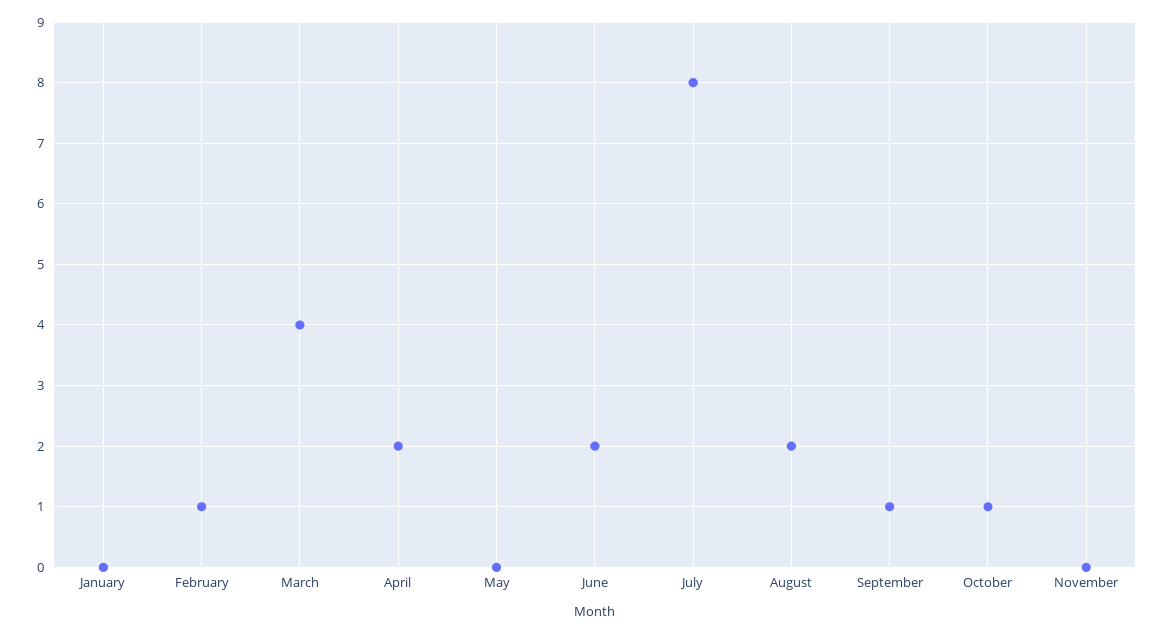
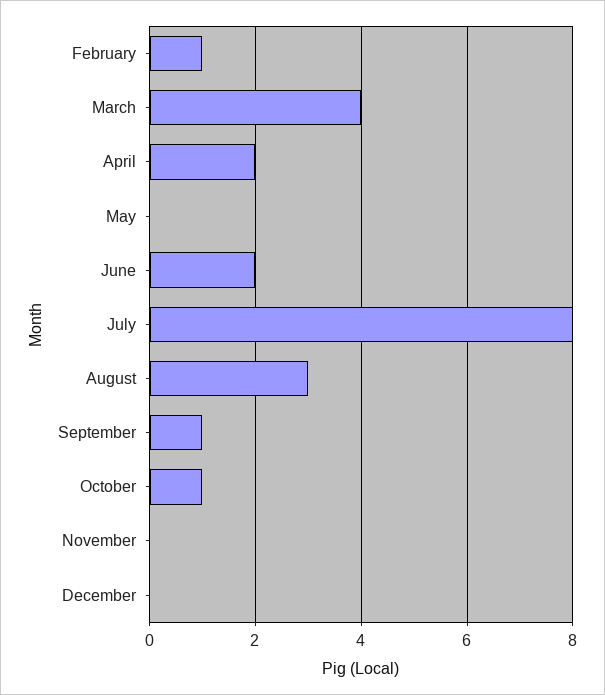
January: 0 -> none
August: 2 -> 3
December: none -> 0

